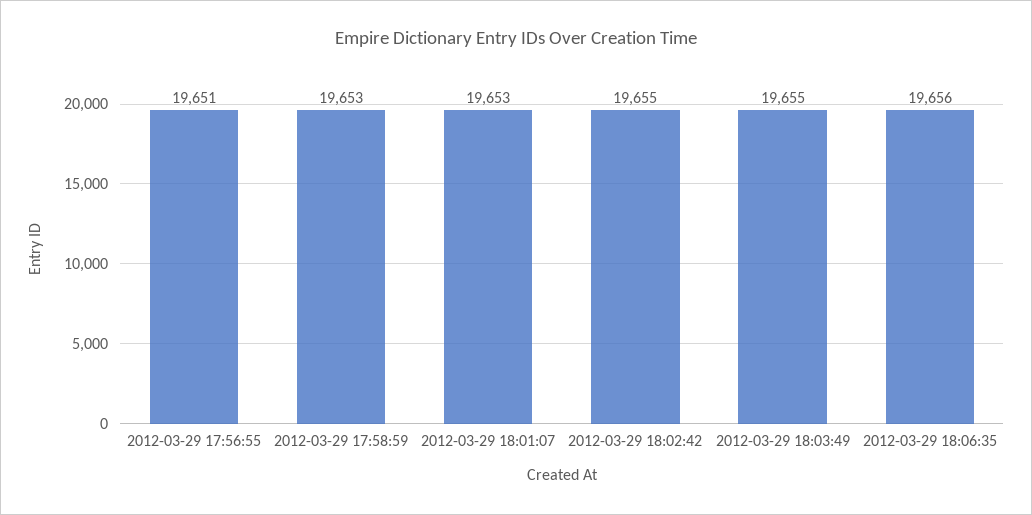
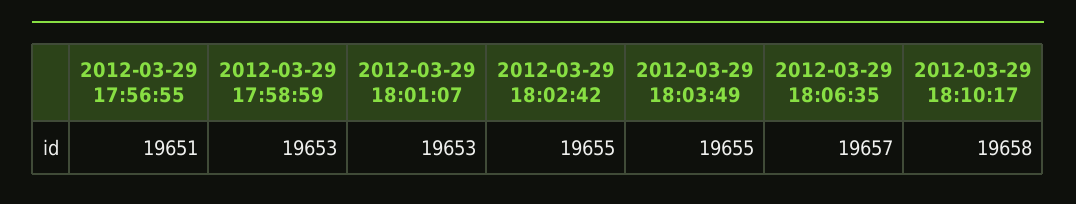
2012-03-29 18:06:35: 19656 -> 19657
2012-03-29 18:10:17: none -> 19658

